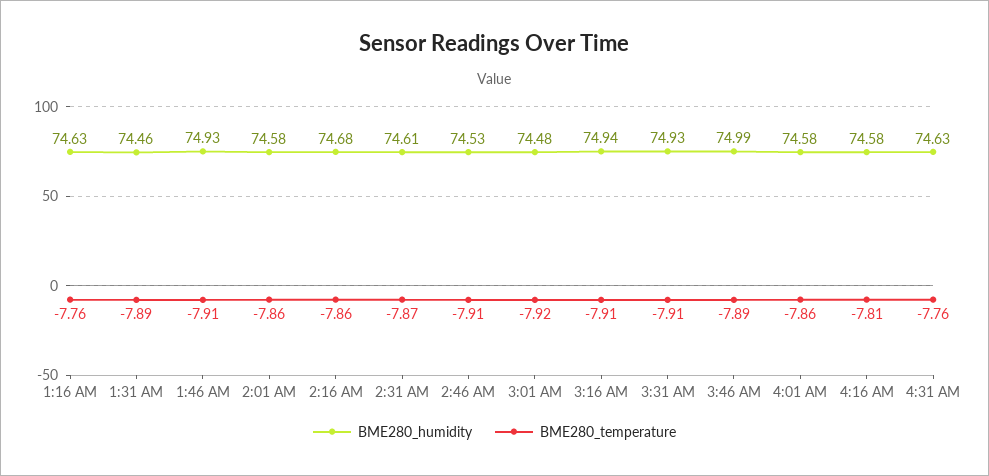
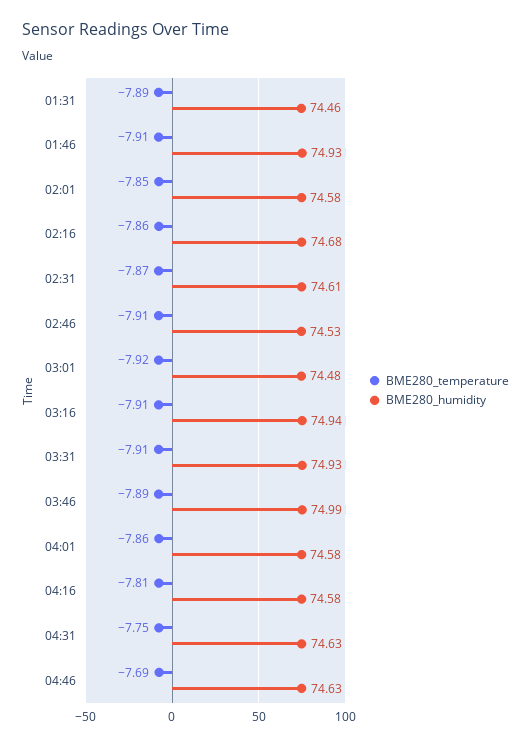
BME280_humidity, 1:16 AM: 74.63 -> none
BME280_temperature, 1:16 AM: -7.76 -> none
BME280_temperature, 2:01 AM: -7.86 -> -7.85
BME280_temperature, 4:31 AM: -7.76 -> -7.75
BME280_temperature, 04:46: none -> -7.69
BME280_humidity, 04:46: none -> 74.63

